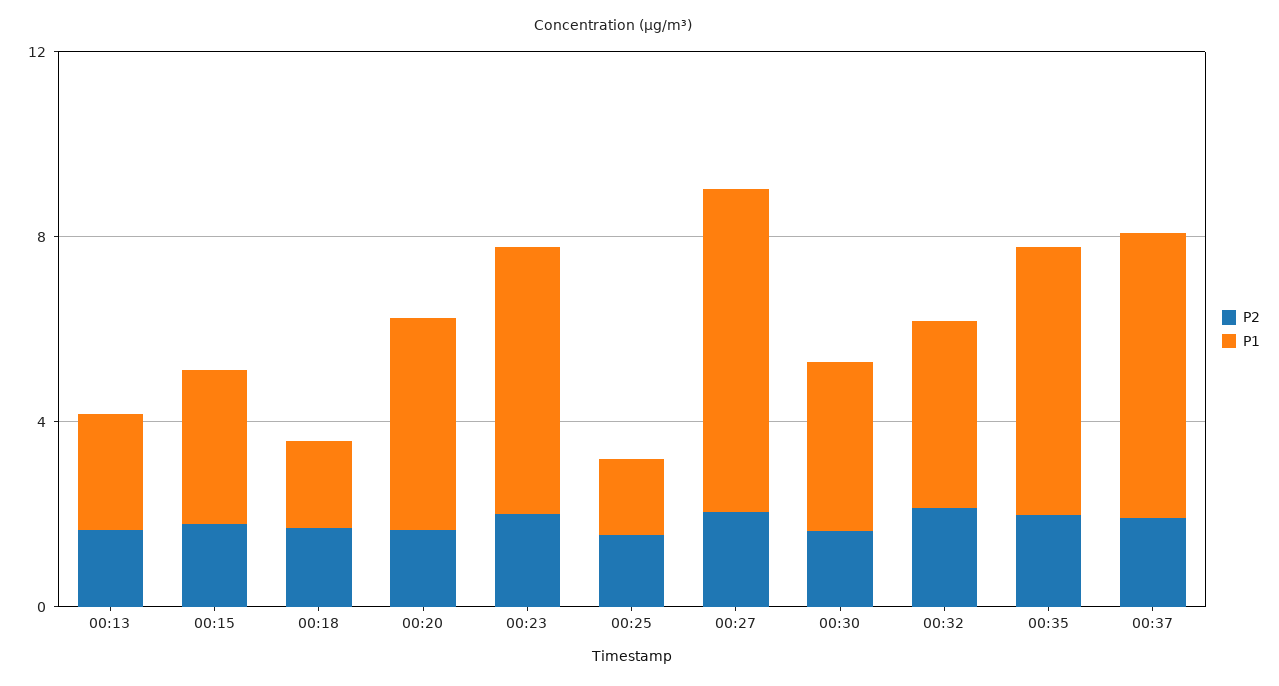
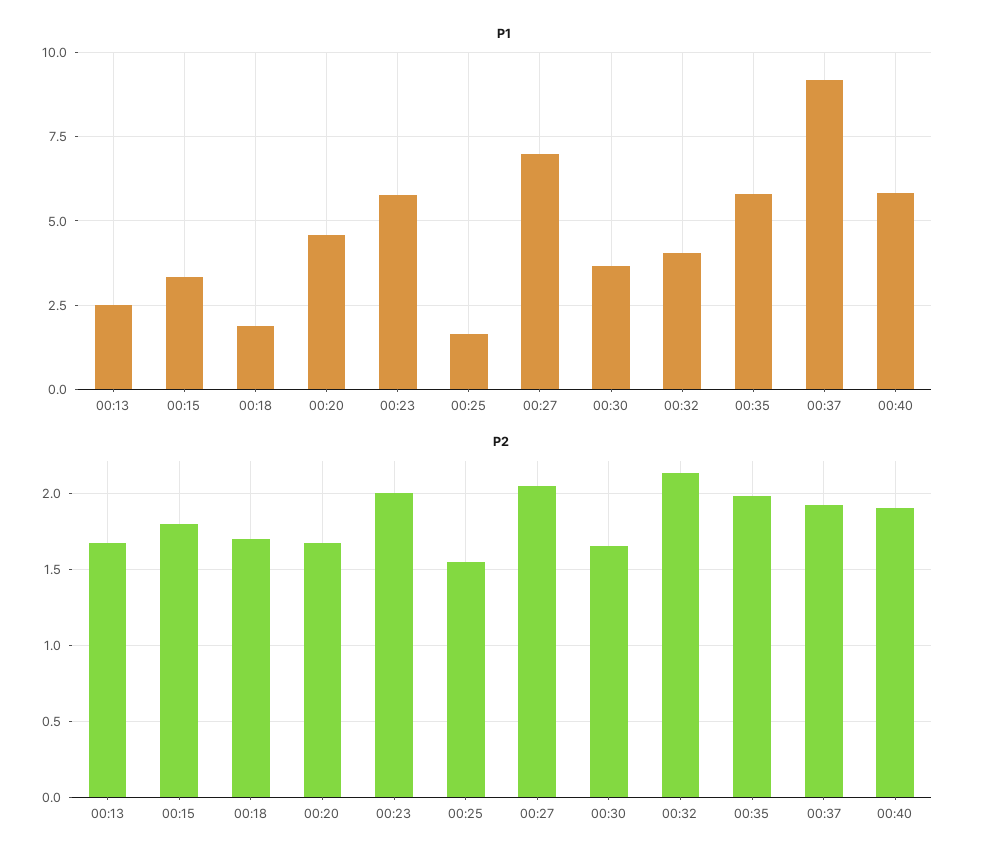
P1, 00:37: 6 -> 9.25
P1, 00:40: none -> 5.75
P2, 00:40: none -> 1.9

